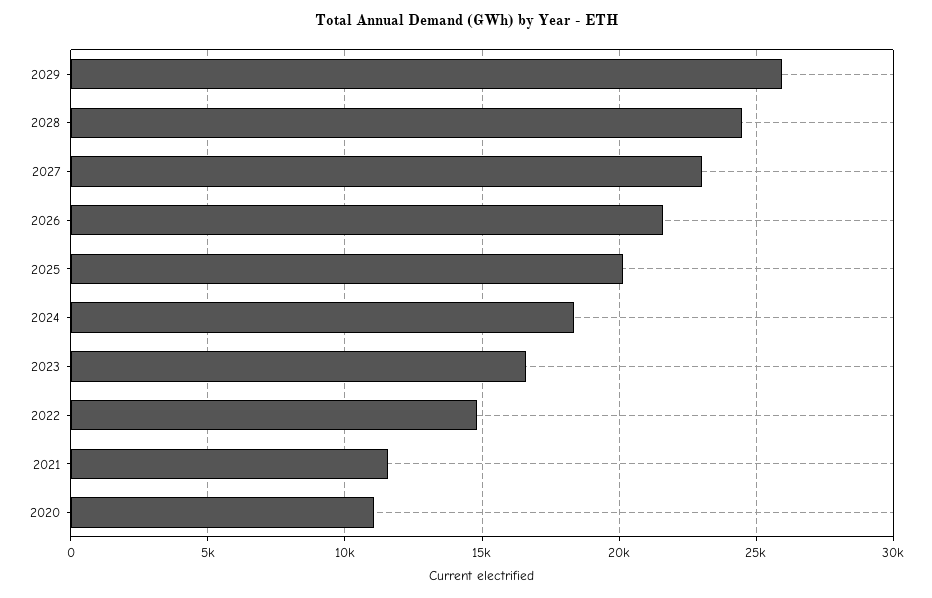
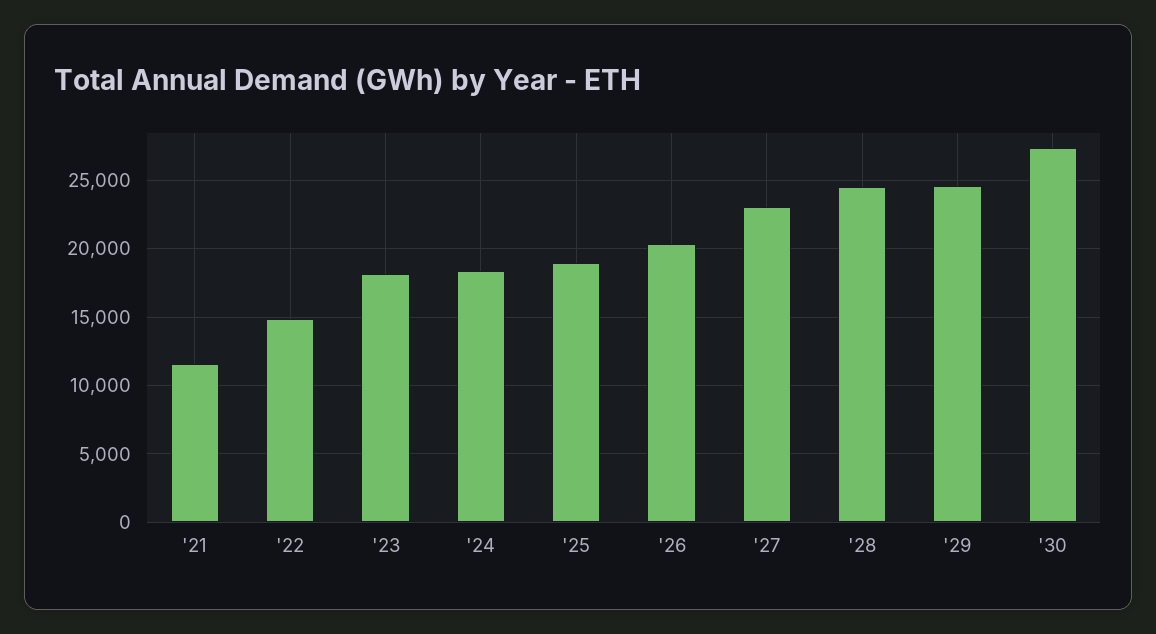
2029: 26000 -> 24500
2026: 21500 -> 20500
2025: 20000 -> 19000
2023: 16500 -> 18000
2020: 11000 -> none
'30: none -> 27500

